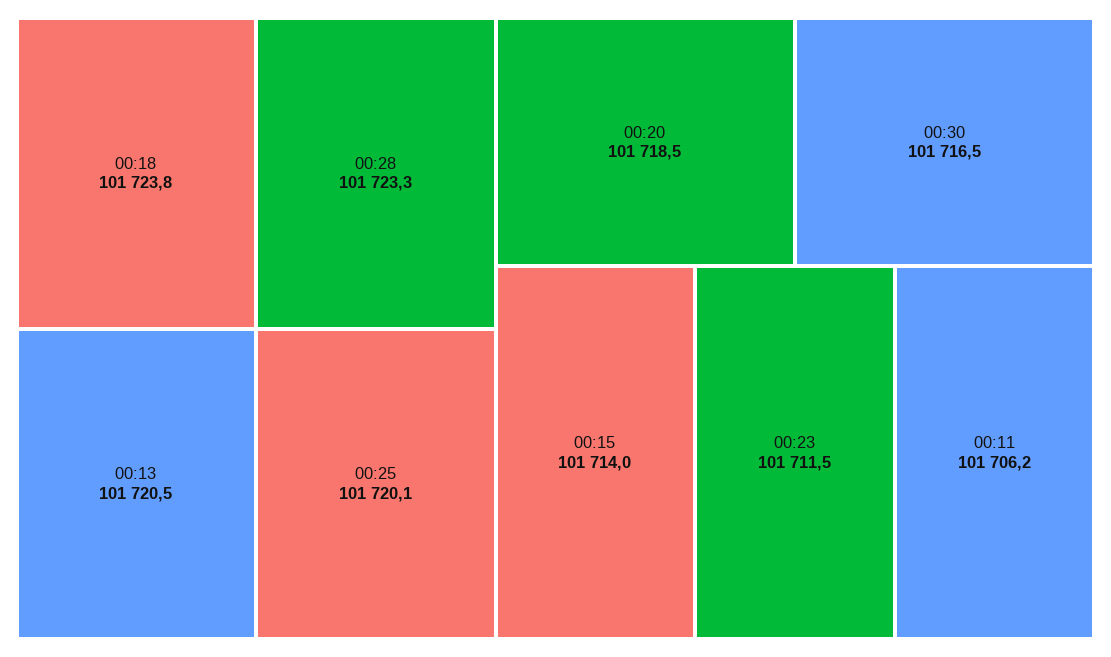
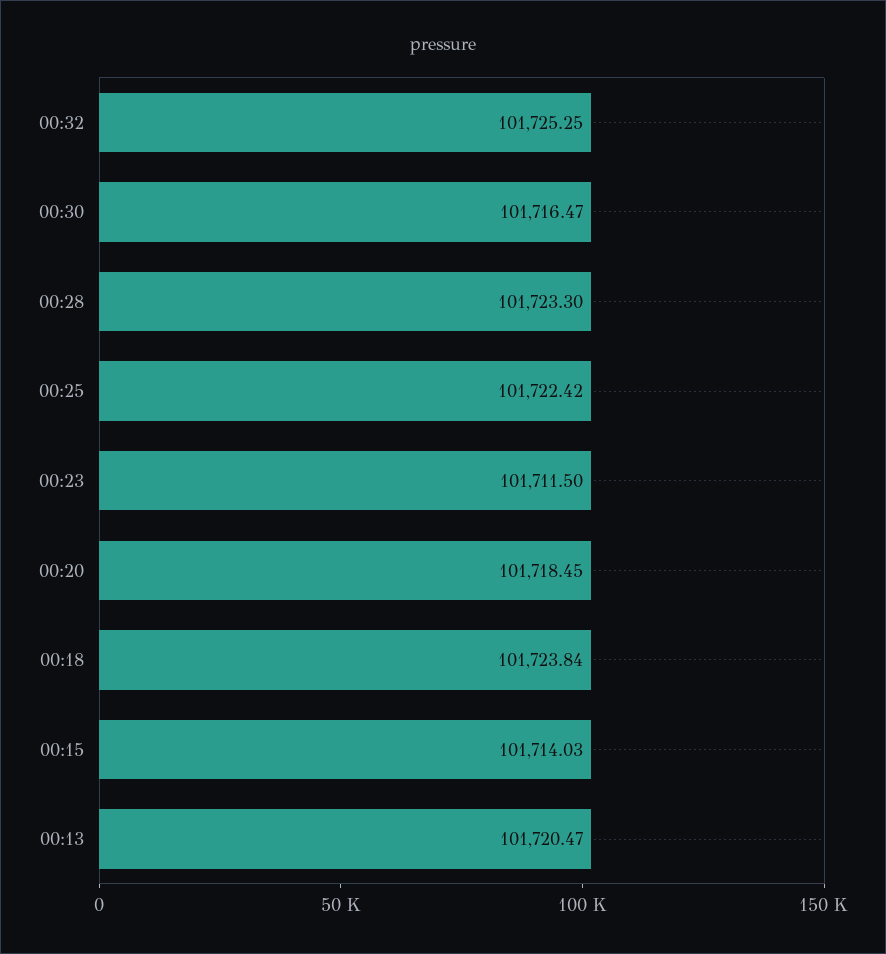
00:25: 101720.1 -> 101722.42
00:11: 101706.2 -> none
00:32: none -> 101725.25

